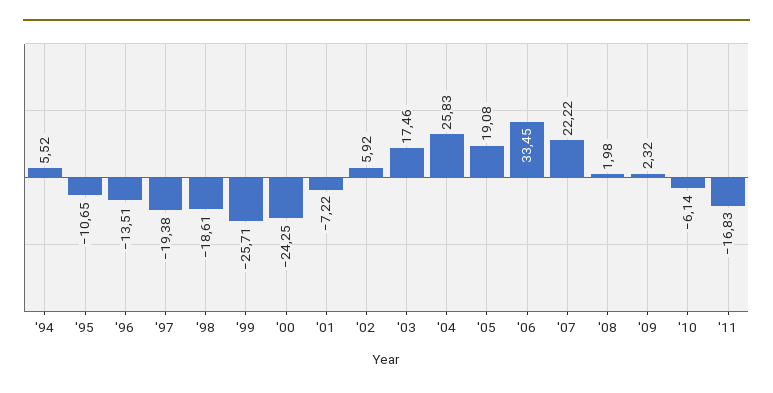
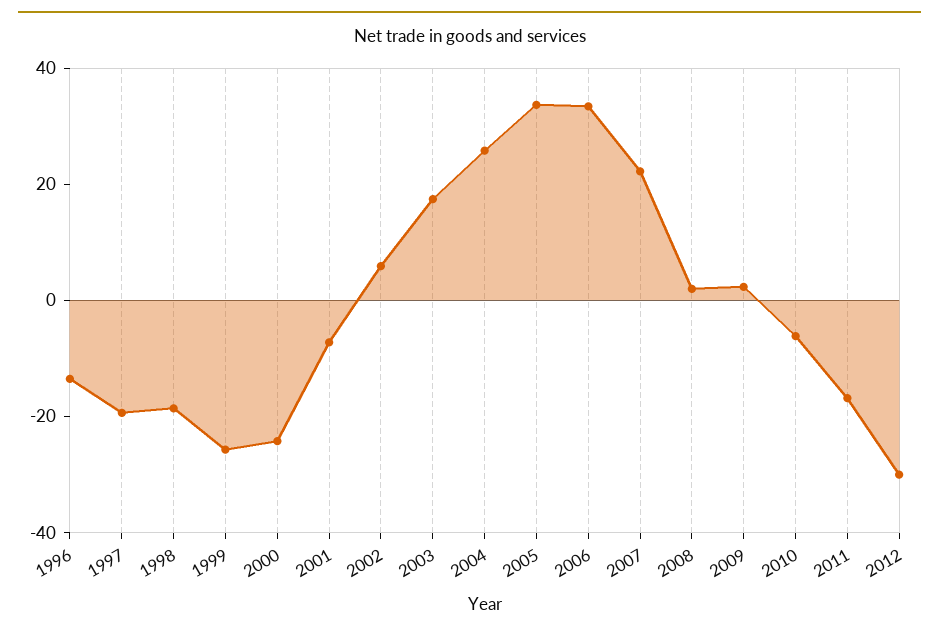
'94: 5.52 -> none
'95: -10.65 -> none
'05: 19.08 -> 35
2012: none -> -30

